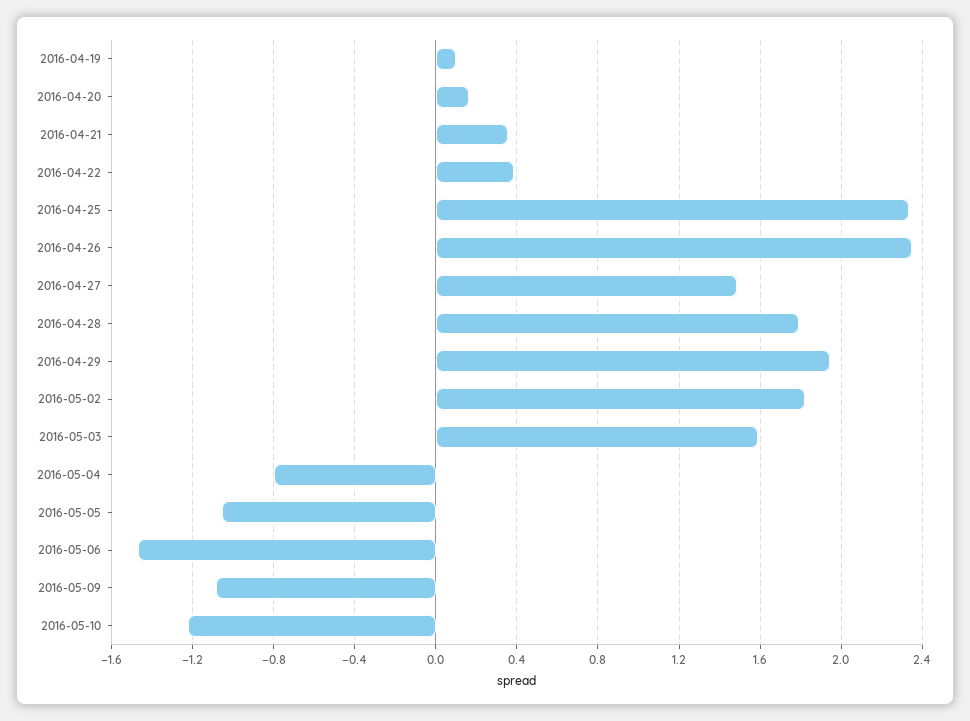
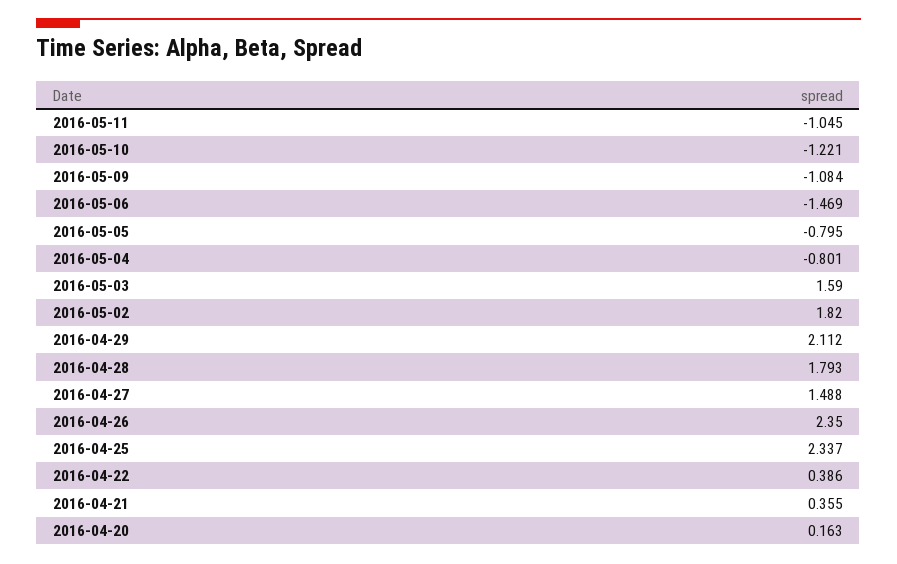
2016-04-19: 0.1 -> none
2016-04-29: 1.95 -> 2.112
2016-05-05: -1.05 -> -0.795
2016-05-11: none -> -1.045

